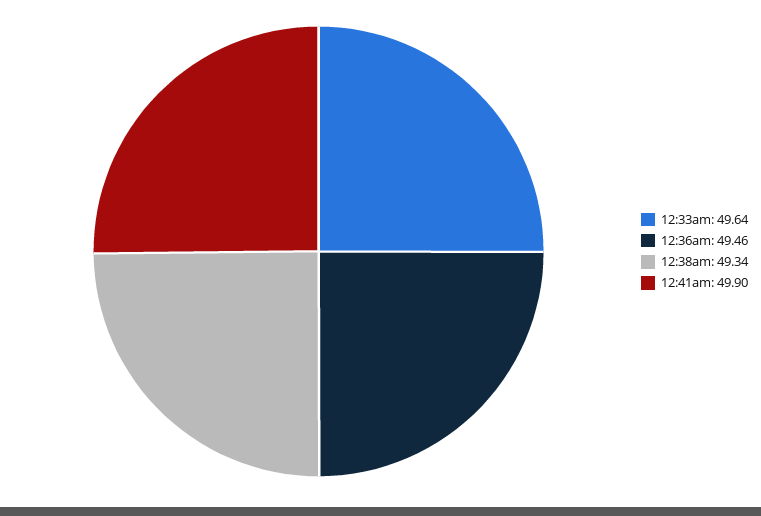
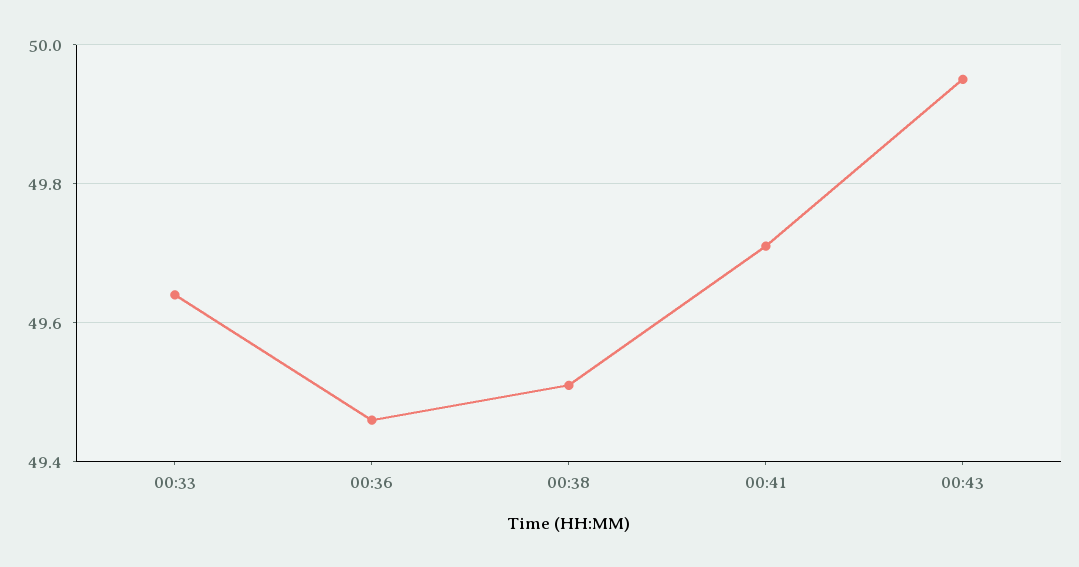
12:38am: 49.34 -> 49.5
12:41am: 49.9 -> 49.7
00:43: none -> 49.95

